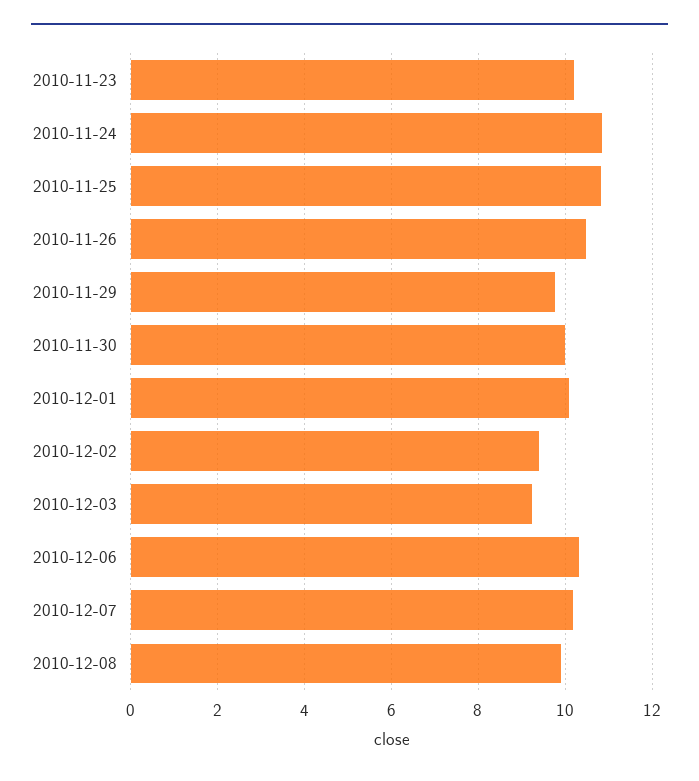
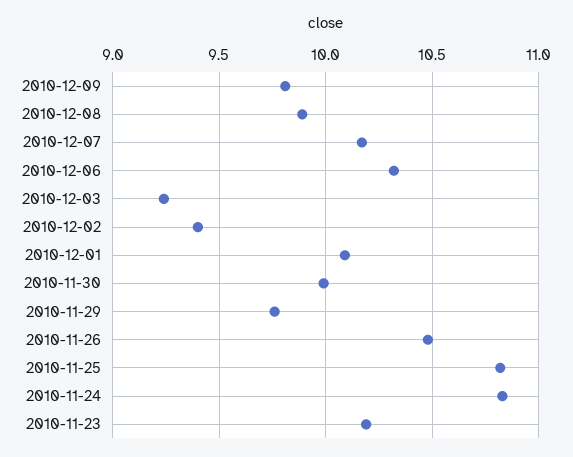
2010-12-09: none -> 9.8

